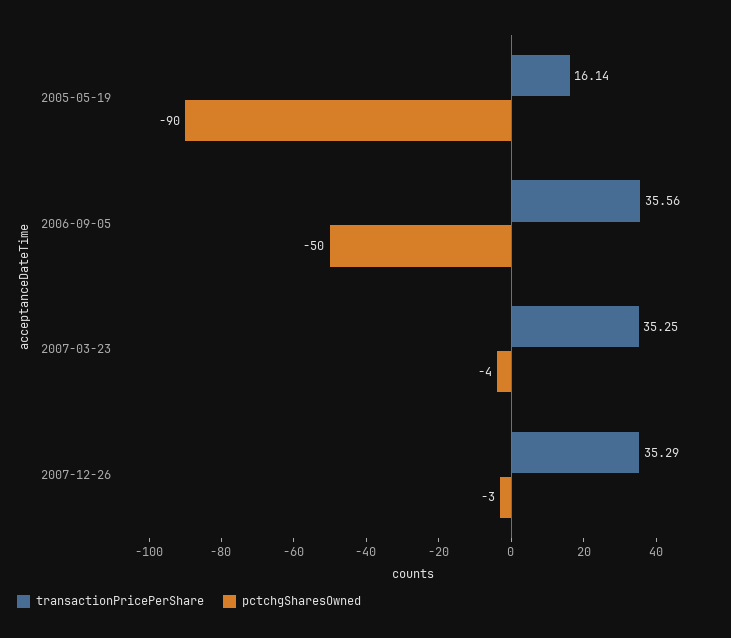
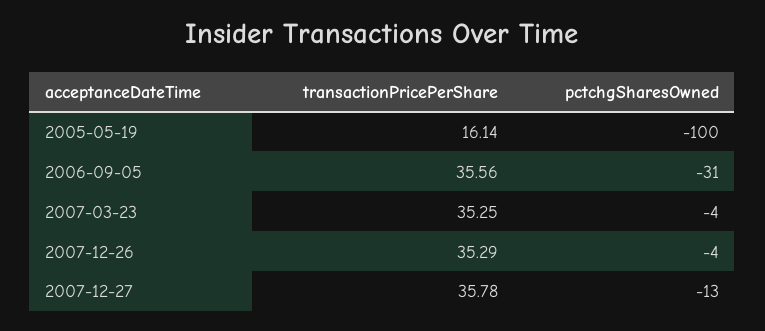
pctchgSharesOwned, 2005-05-19: -90 -> -100
pctchgSharesOwned, 2006-09-05: -50 -> -31
pctchgSharesOwned, 2007-12-26: -3 -> -4
transactionPricePerShare, 2007-12-27: none -> 35.78
pctchgSharesOwned, 2007-12-27: none -> -13

